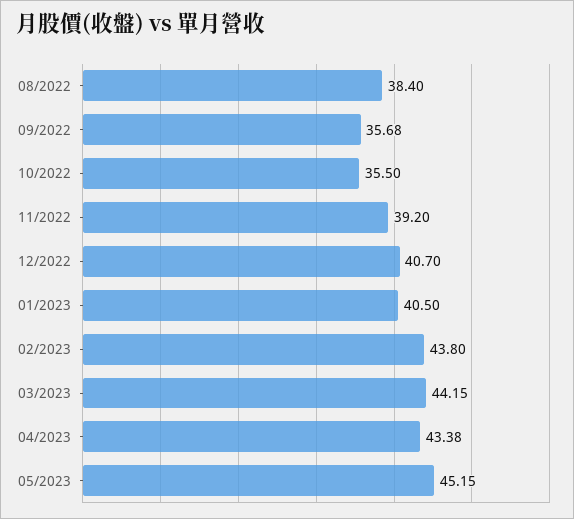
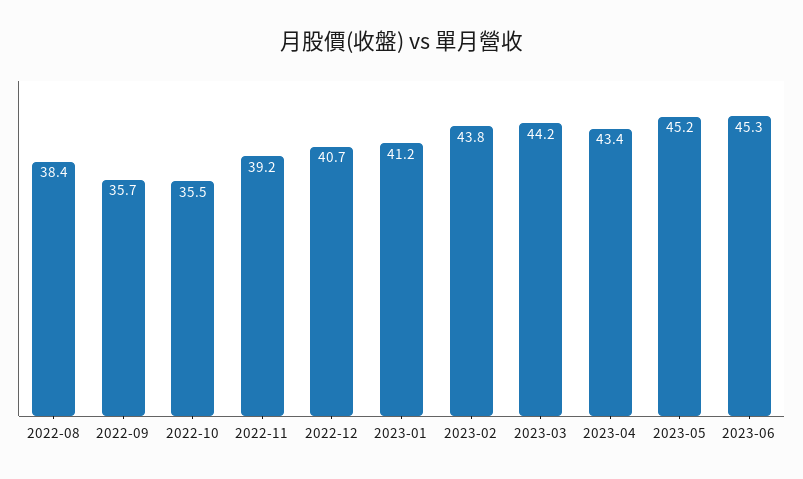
01/2023: 40.5 -> 41.2
2023-06: none -> 45.3

